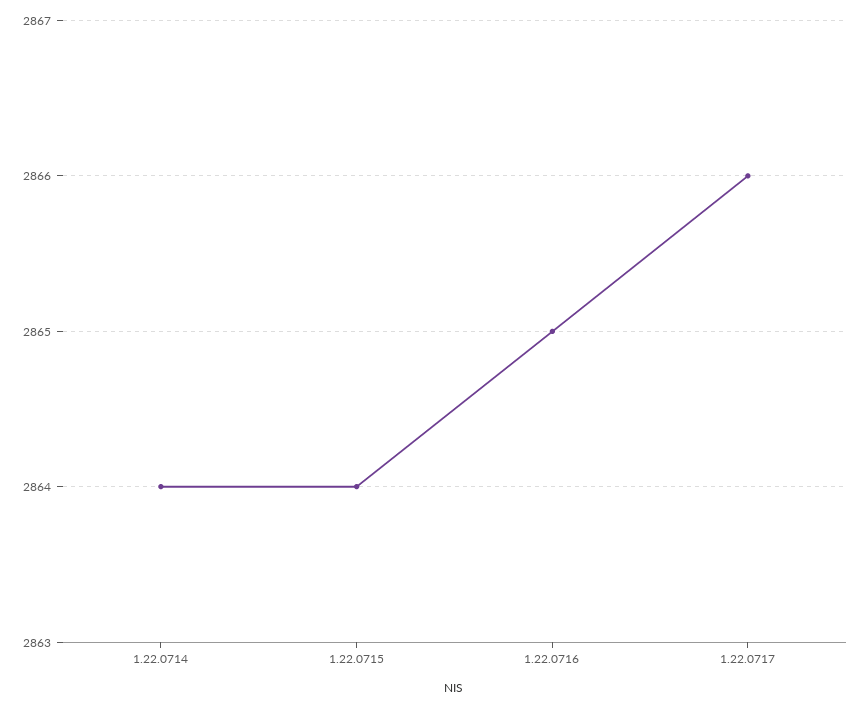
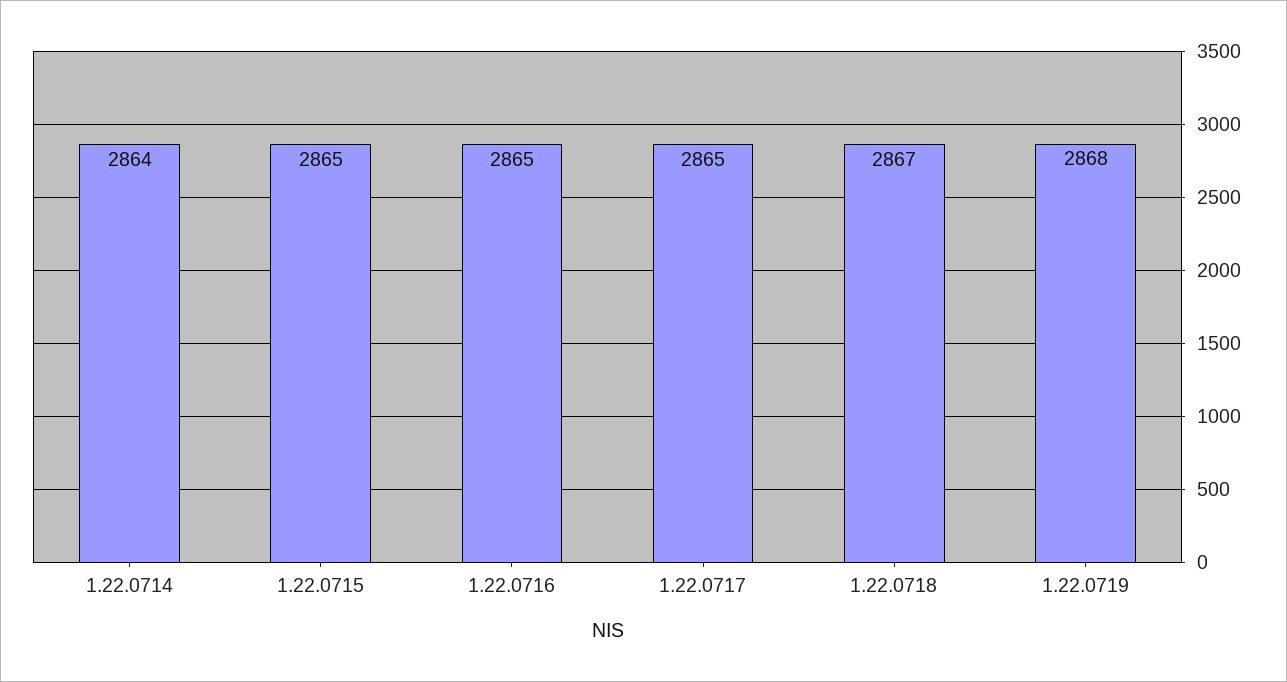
1.22.0715: 2864 -> 2865
1.22.0717: 2866 -> 2865
1.22.0718: none -> 2867
1.22.0719: none -> 2868

